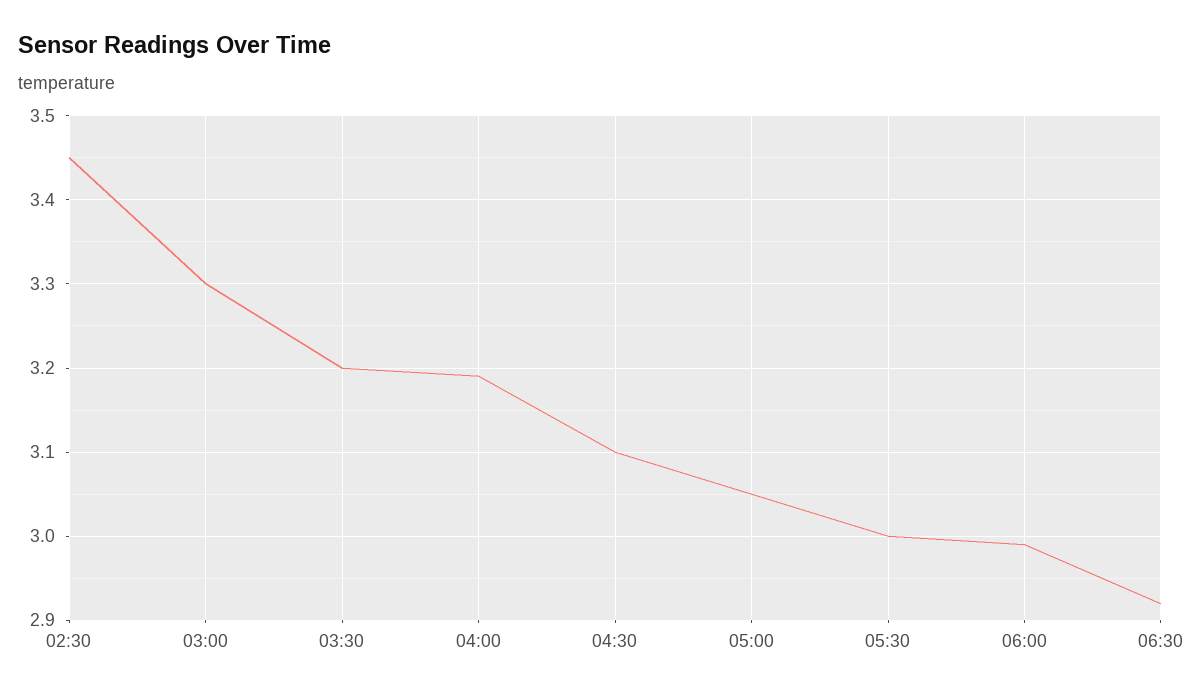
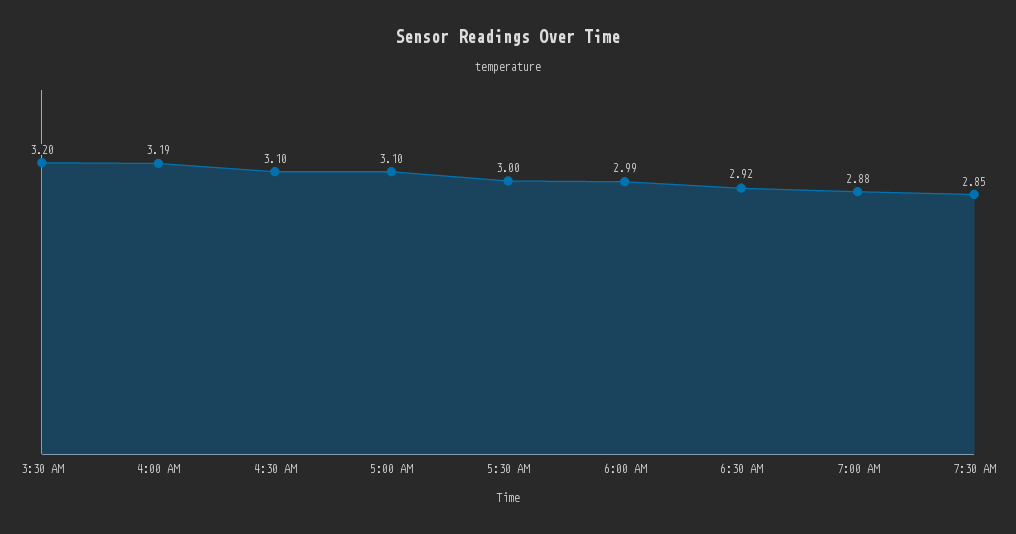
02:30: 3.45 -> none
03:00: 3.3 -> none
05:00: 3.05 -> 3.1
7:00 AM: none -> 2.88
7:30 AM: none -> 2.85

